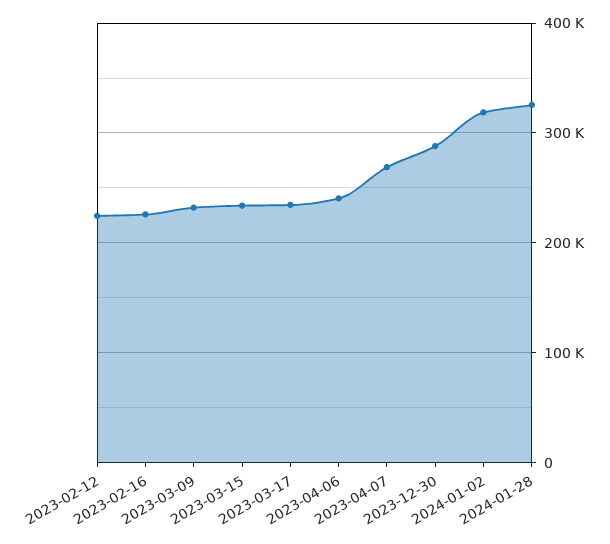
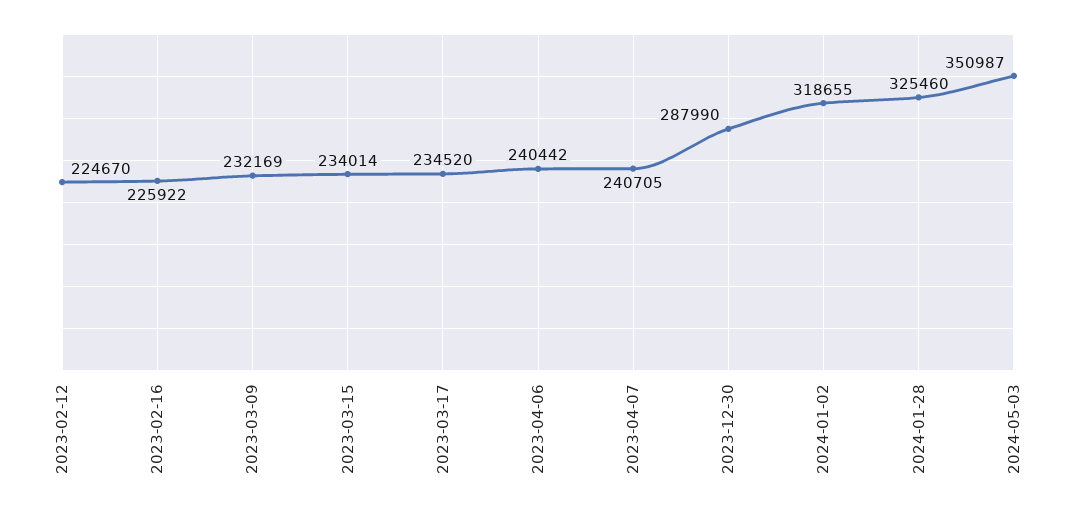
2023-04-07: 270000 -> 240705
2024-05-03: none -> 350987

